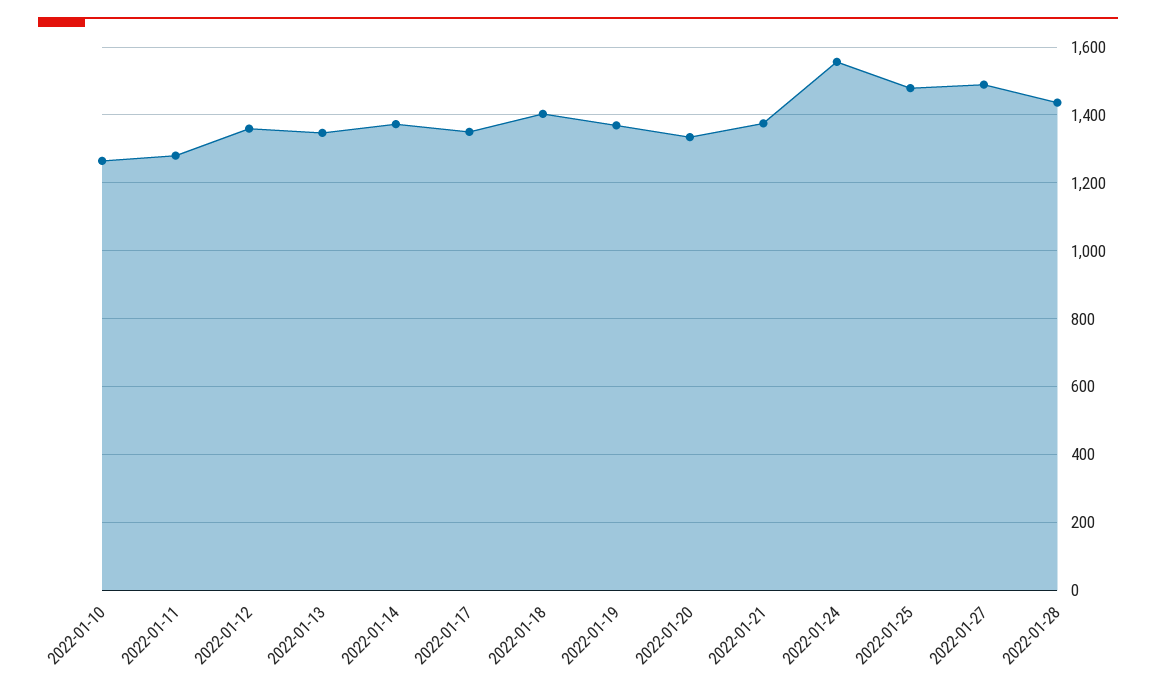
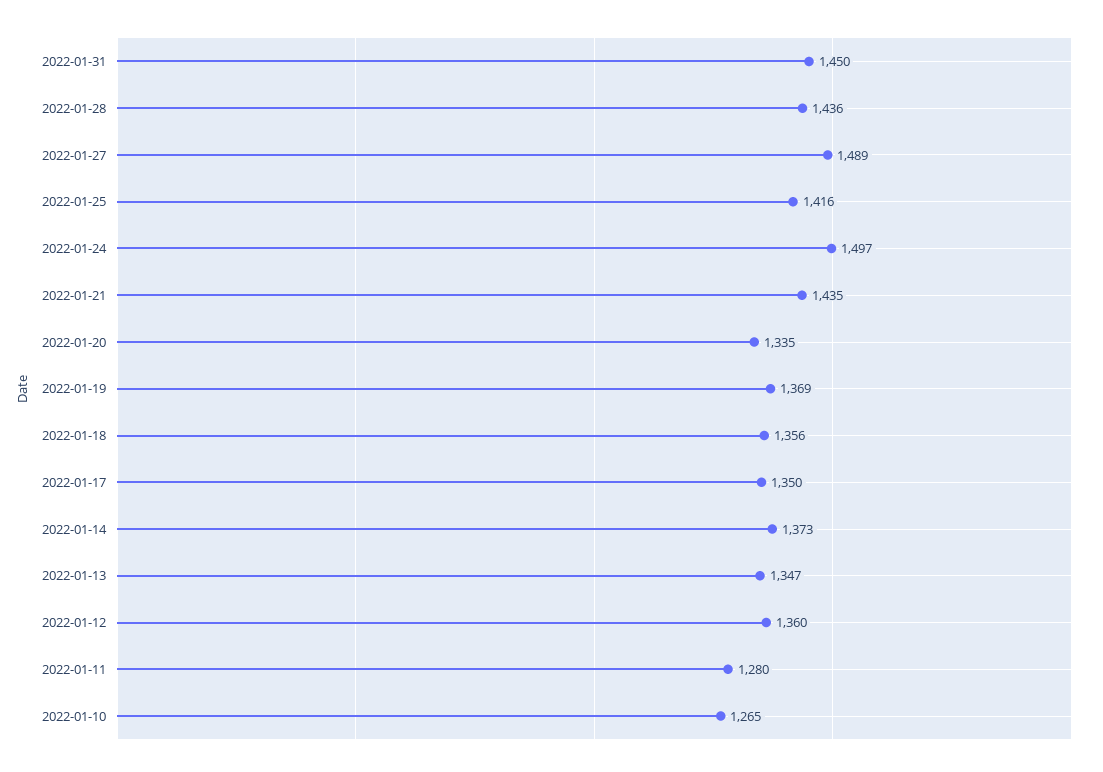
2022-01-18: 1400 -> 1356
2022-01-21: 1380 -> 1435
2022-01-24: 1560 -> 1497
2022-01-25: 1480 -> 1416
2022-01-31: none -> 1450

